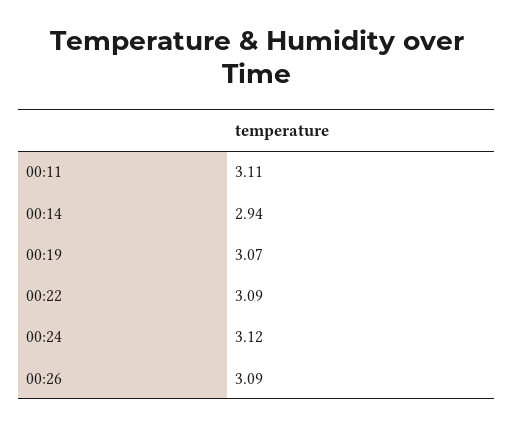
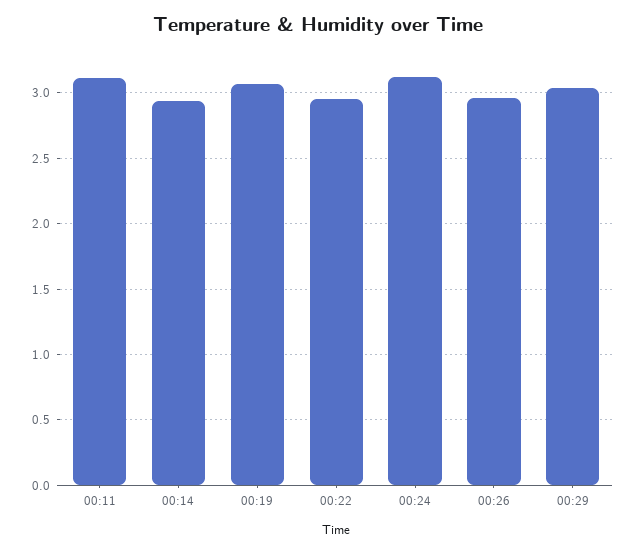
00:22: 3.09 -> 2.95
00:26: 3.09 -> 2.95
00:29: none -> 3.05

